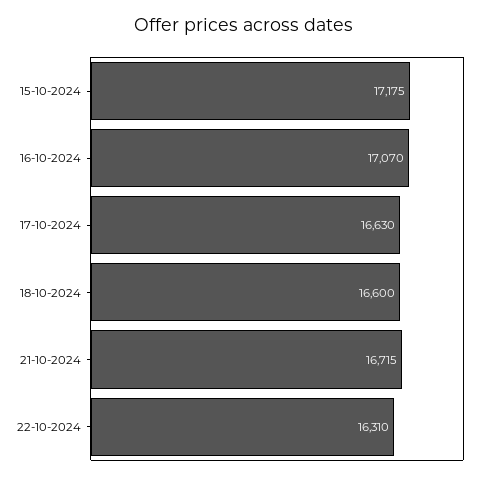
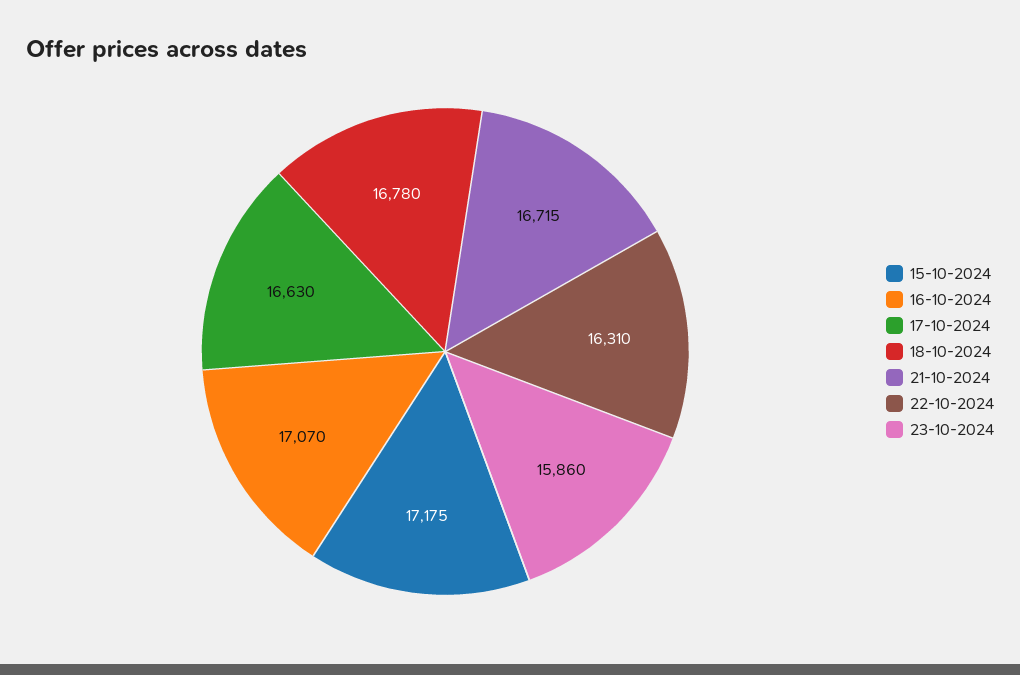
18-10-2024: 16600 -> 16780
23-10-2024: none -> 15860

